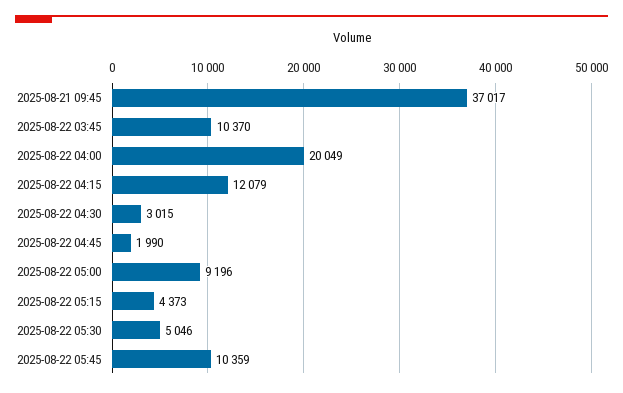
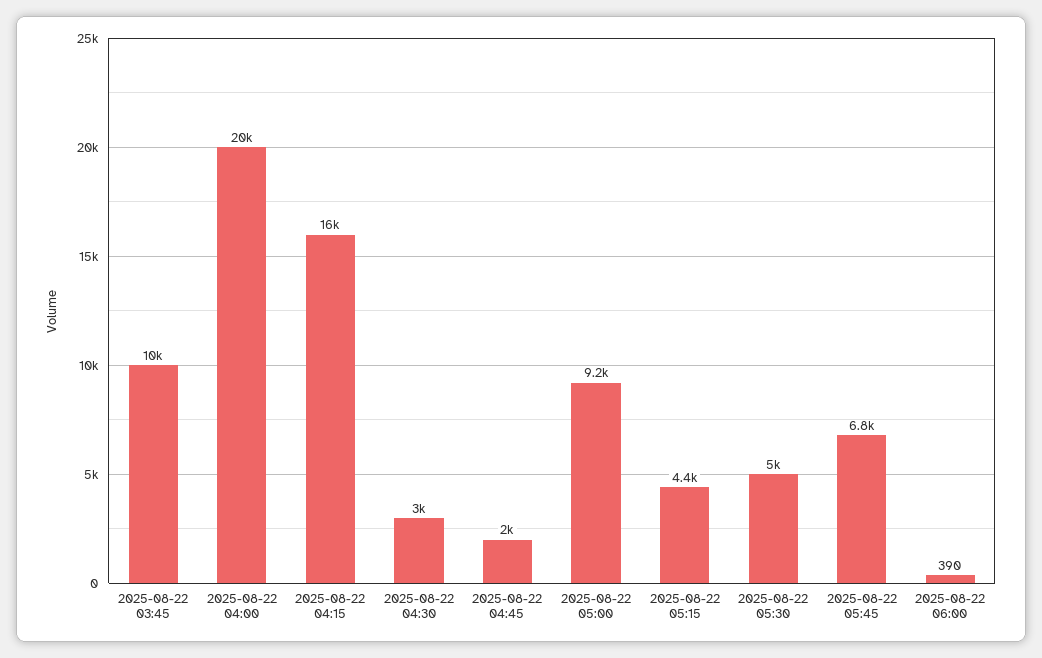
2025-08-21 09:45: 37017 -> none
2025-08-22 04:15: 12079 -> 16000
2025-08-22 05:45: 10359 -> 6800
2025-08-22 06:00: none -> 390

